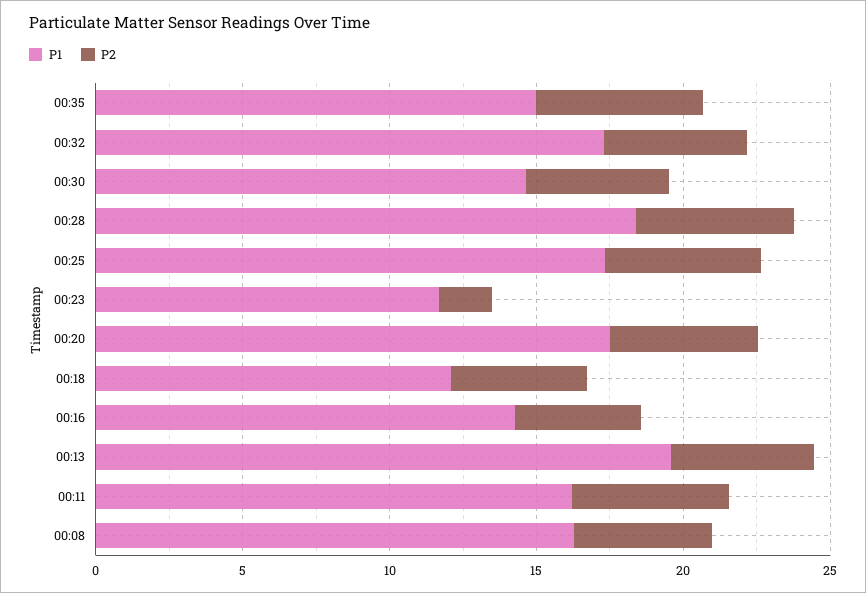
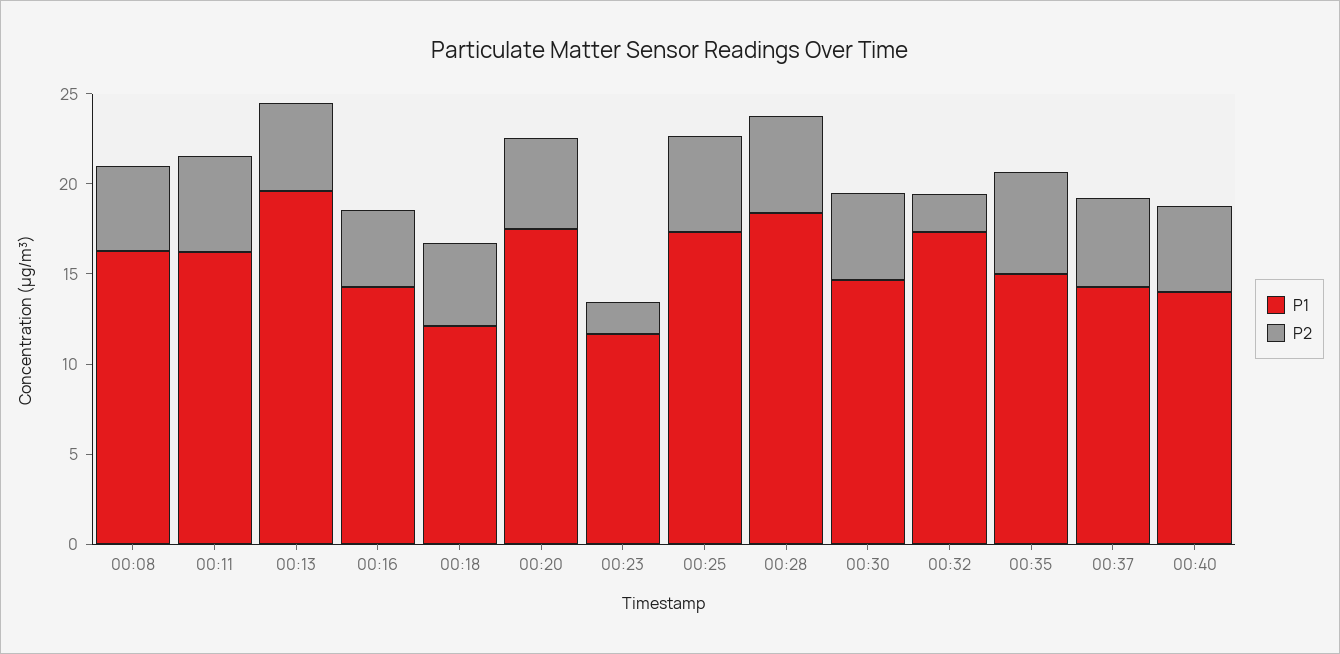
P2, 00:32: 5 -> 2
P1, 00:37: none -> 14
P2, 00:37: none -> 5
P1, 00:40: none -> 14
P2, 00:40: none -> 5

